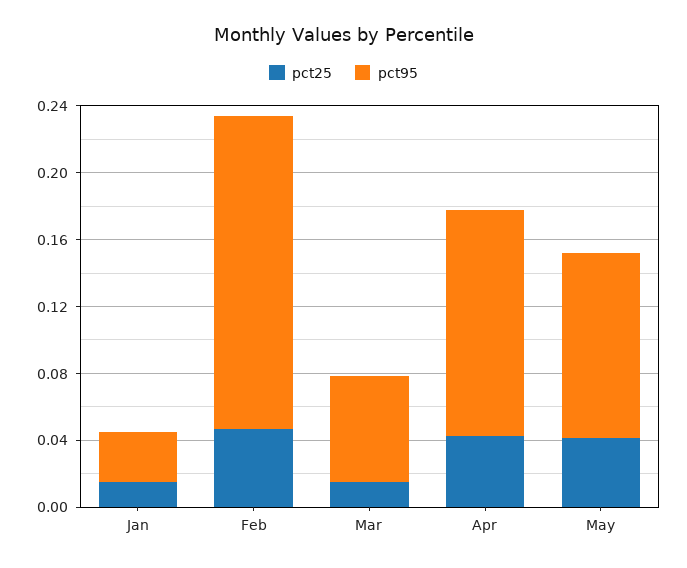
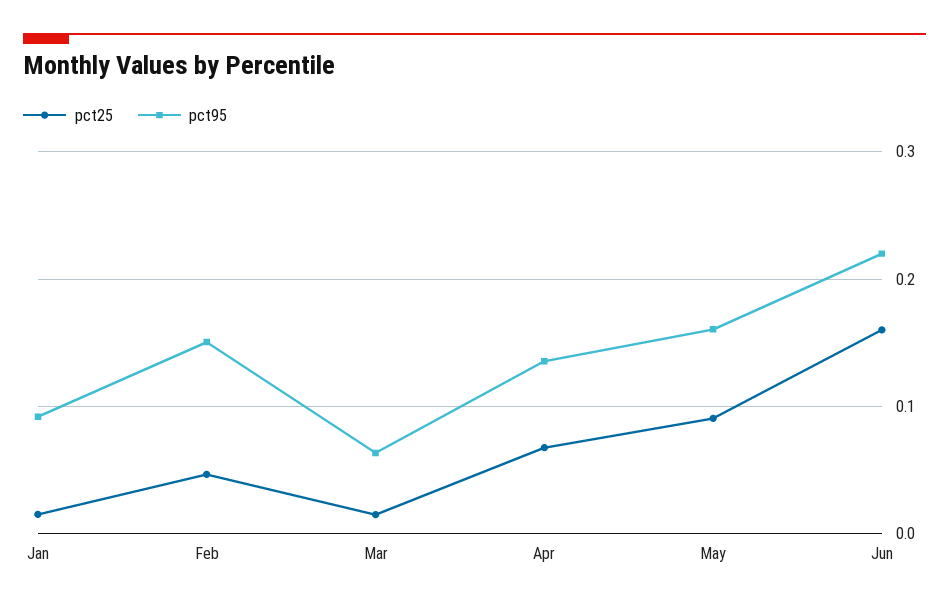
pct95, Jan: 0.03 -> 0.09
pct95, Feb: 0.19 -> 0.15
pct25, Apr: 0.04 -> 0.07
pct25, May: 0.04 -> 0.09
pct95, May: 0.11 -> 0.16
pct25, Jun: none -> 0.16
pct95, Jun: none -> 0.22

